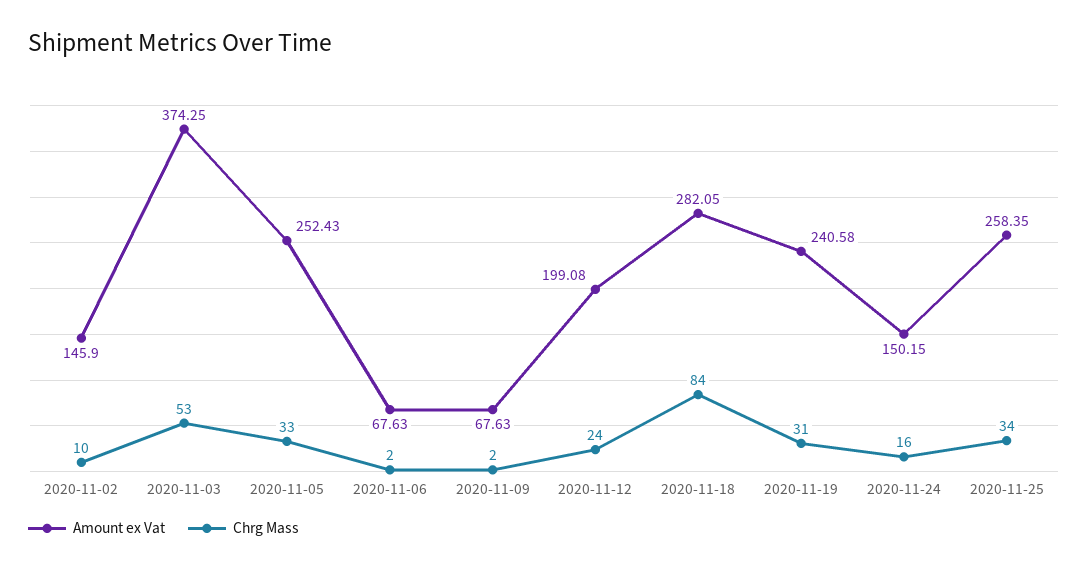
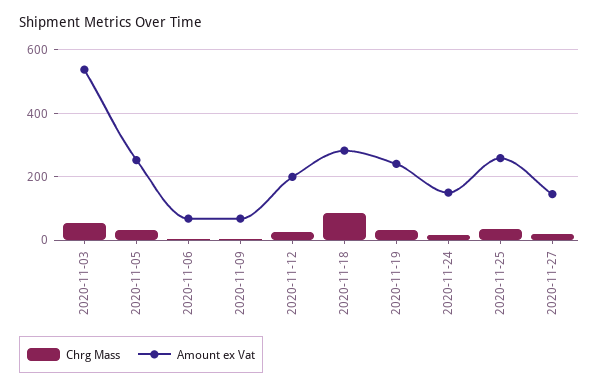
Amount ex Vat, 2020-11-02: 145.9 -> none
Chrg Mass, 2020-11-02: 10 -> none
Amount ex Vat, 2020-11-03: 374.25 -> 540
Chrg Mass, 2020-11-27: none -> 20
Amount ex Vat, 2020-11-27: none -> 140

